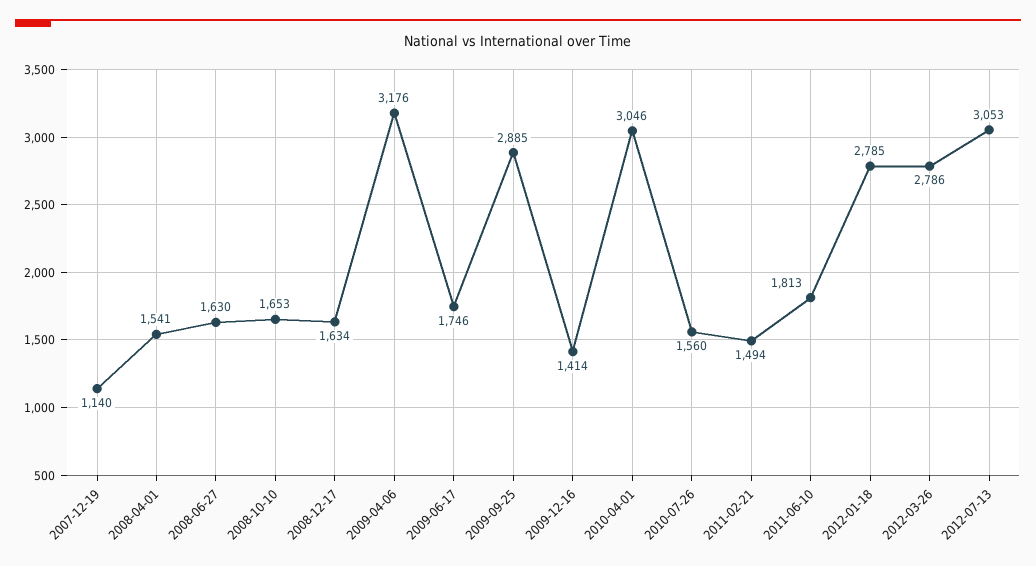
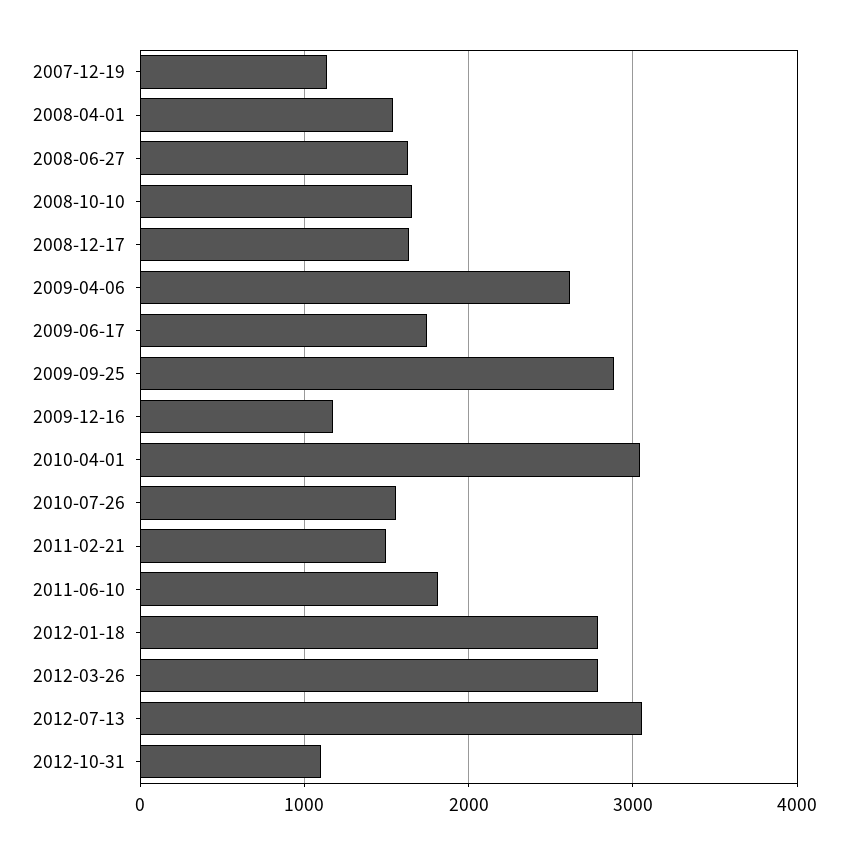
2009-04-06: 3176 -> 2600
2009-12-16: 1414 -> 1200
2012-10-31: none -> 1100

